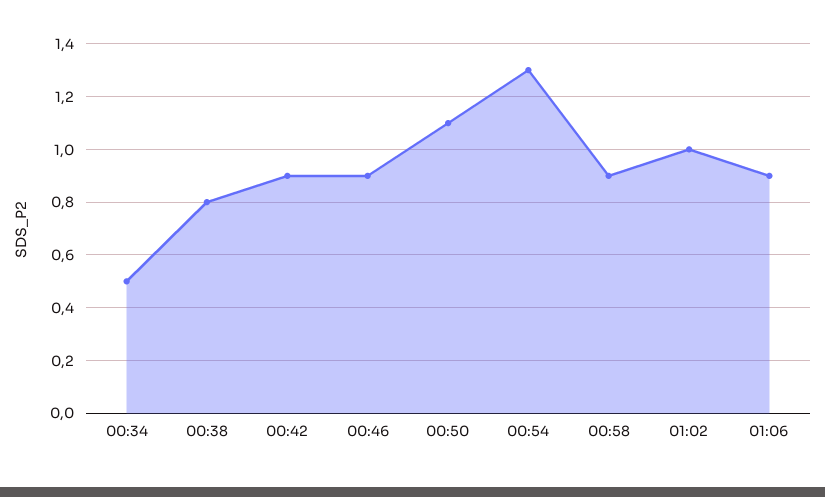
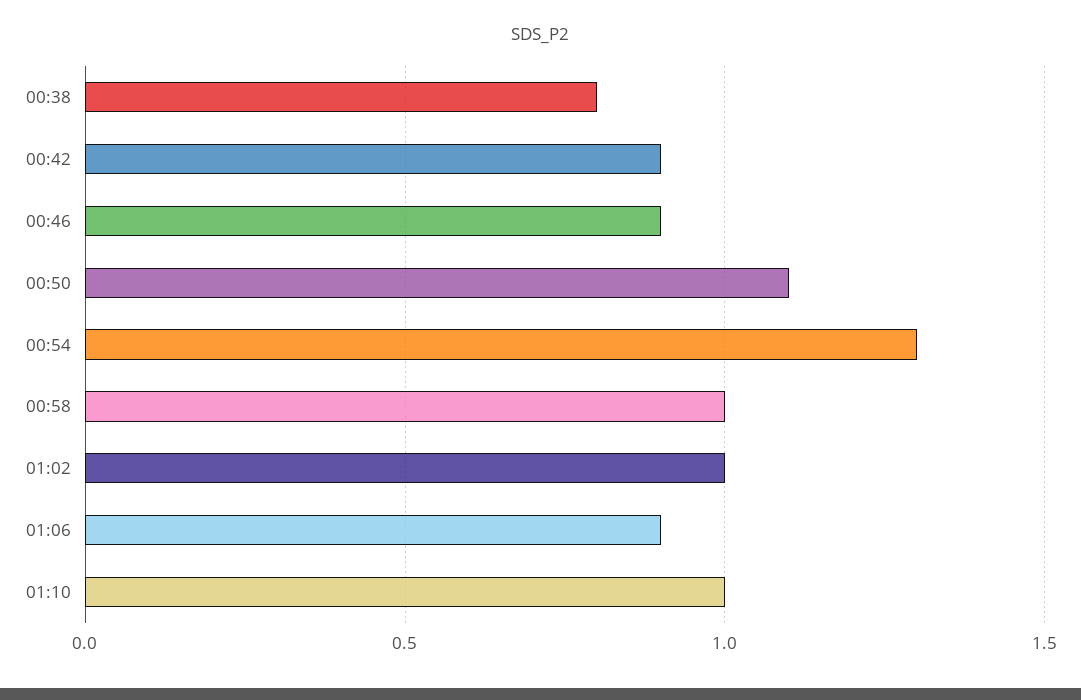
00:34: 0.5 -> none
00:58: 0.9 -> 1
01:10: none -> 1

